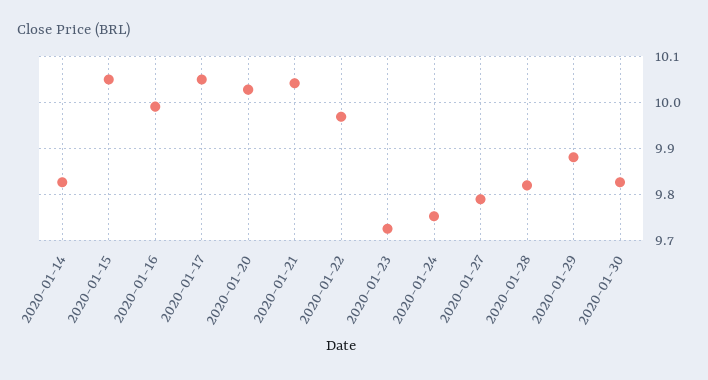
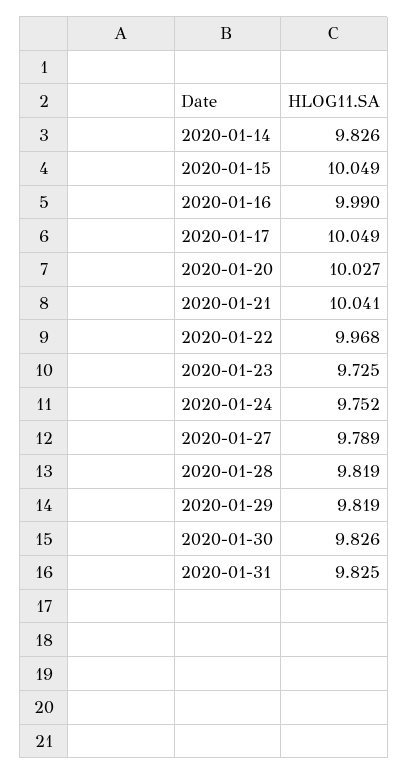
2020-01-29: 9.88 -> 9.819
2020-01-31: none -> 9.825

